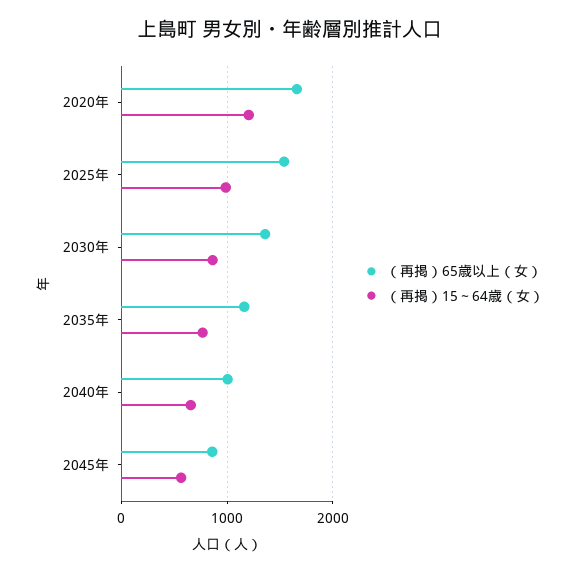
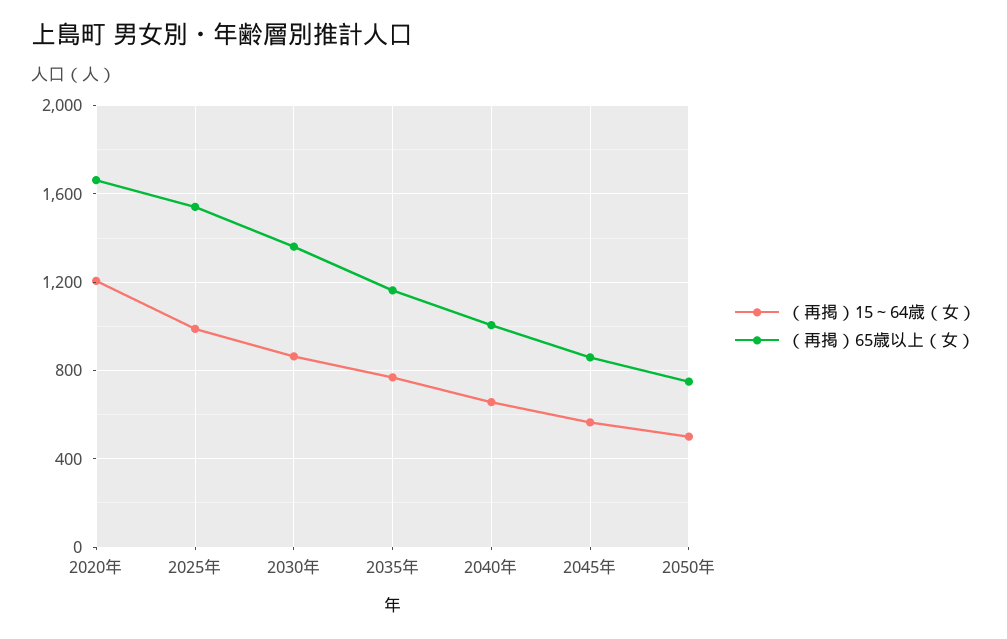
（再掲）15～64歳（女）, 2050年: none -> 500
（再掲）65歳以上（女）, 2050年: none -> 750

